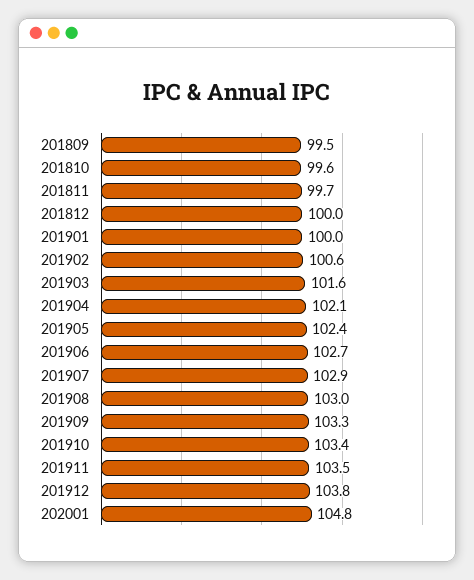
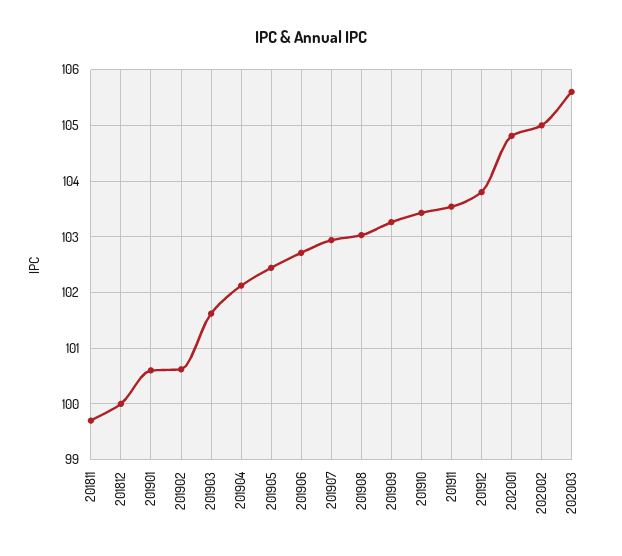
201809: 99.5 -> none
201810: 99.6 -> none
201901: 100 -> 100.6
202002: none -> 105
202003: none -> 105.6

